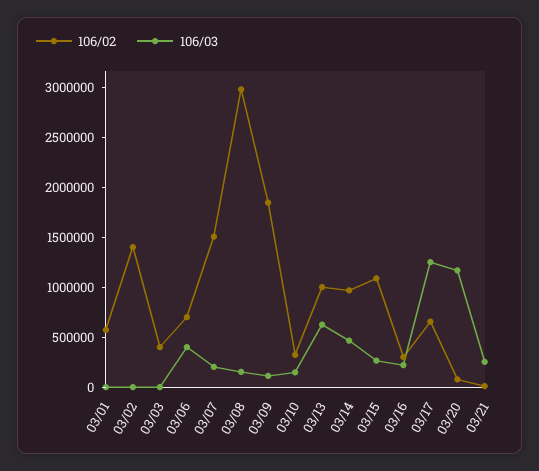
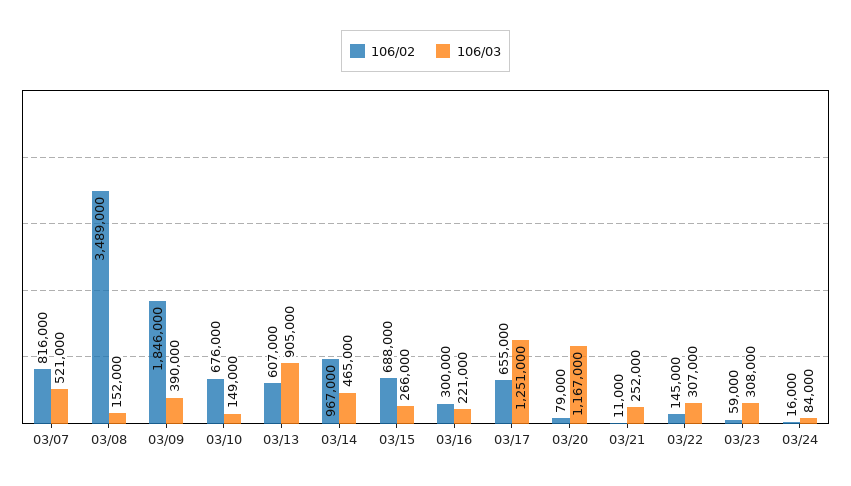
106/02, 03/01: 600000 -> none
106/03, 03/01: 0 -> none
106/02, 03/02: 1400000 -> none
106/03, 03/02: 0 -> none
106/02, 03/03: 400000 -> none
106/03, 03/03: 0 -> none
106/02, 03/06: 700000 -> none
106/03, 03/06: 400000 -> none
106/02, 03/07: 1500000 -> 816000
106/03, 03/07: 200000 -> 521000
106/02, 03/08: 3000000 -> 3489000
106/03, 03/09: 100000 -> 390000
106/02, 03/10: 300000 -> 676000
106/02, 03/13: 1000000 -> 607000
106/03, 03/13: 600000 -> 905000
106/02, 03/15: 1100000 -> 688000
106/02, 03/22: none -> 145000
106/03, 03/22: none -> 307000
106/02, 03/23: none -> 59000
106/03, 03/23: none -> 308000
106/02, 03/24: none -> 16000
106/03, 03/24: none -> 84000

